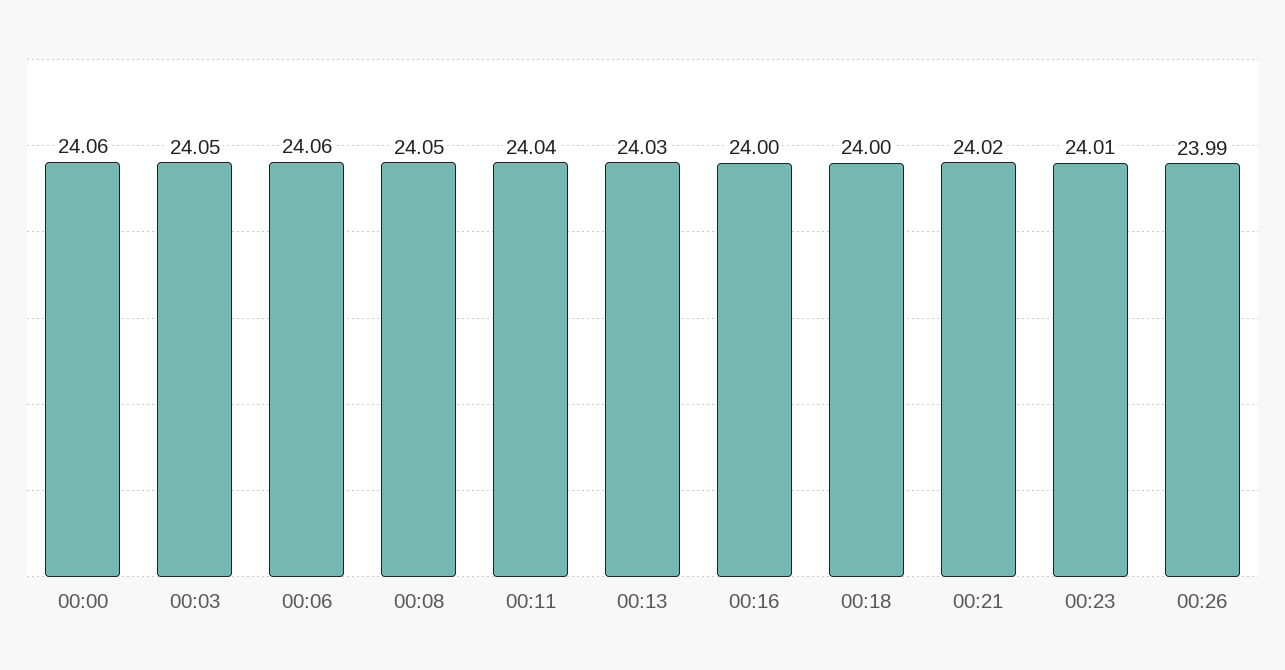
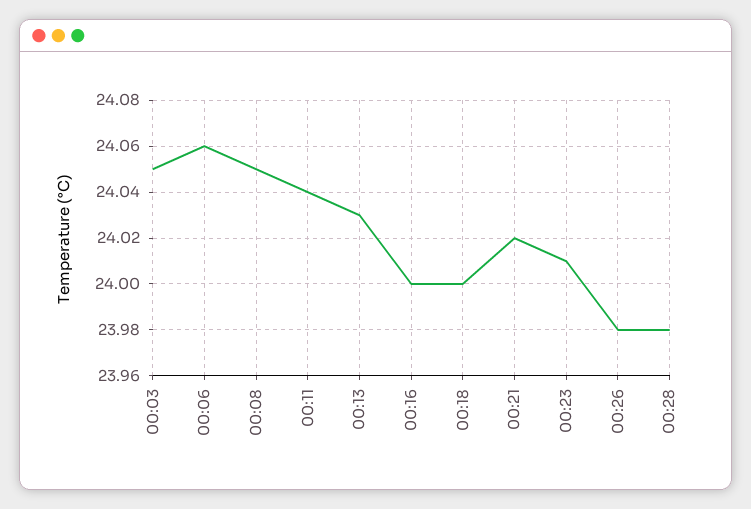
00:00: 24.06 -> none
00:26: 23.99 -> 23.98
00:28: none -> 23.98

